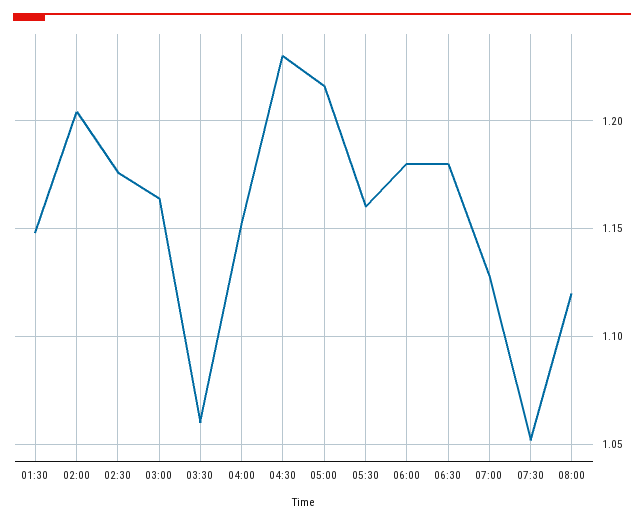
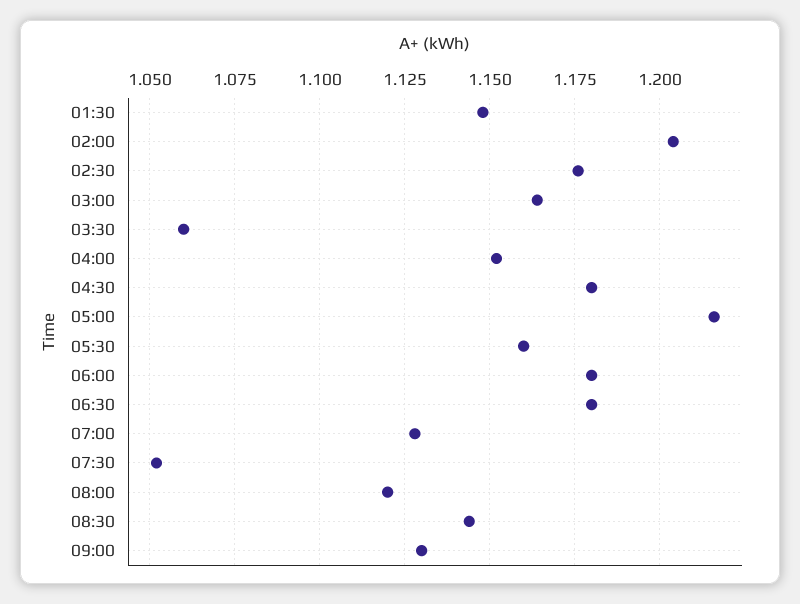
04:30: 1.23 -> 1.18
08:30: none -> 1.145
09:00: none -> 1.13

